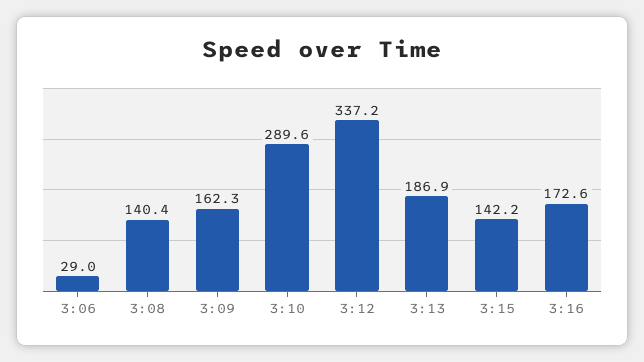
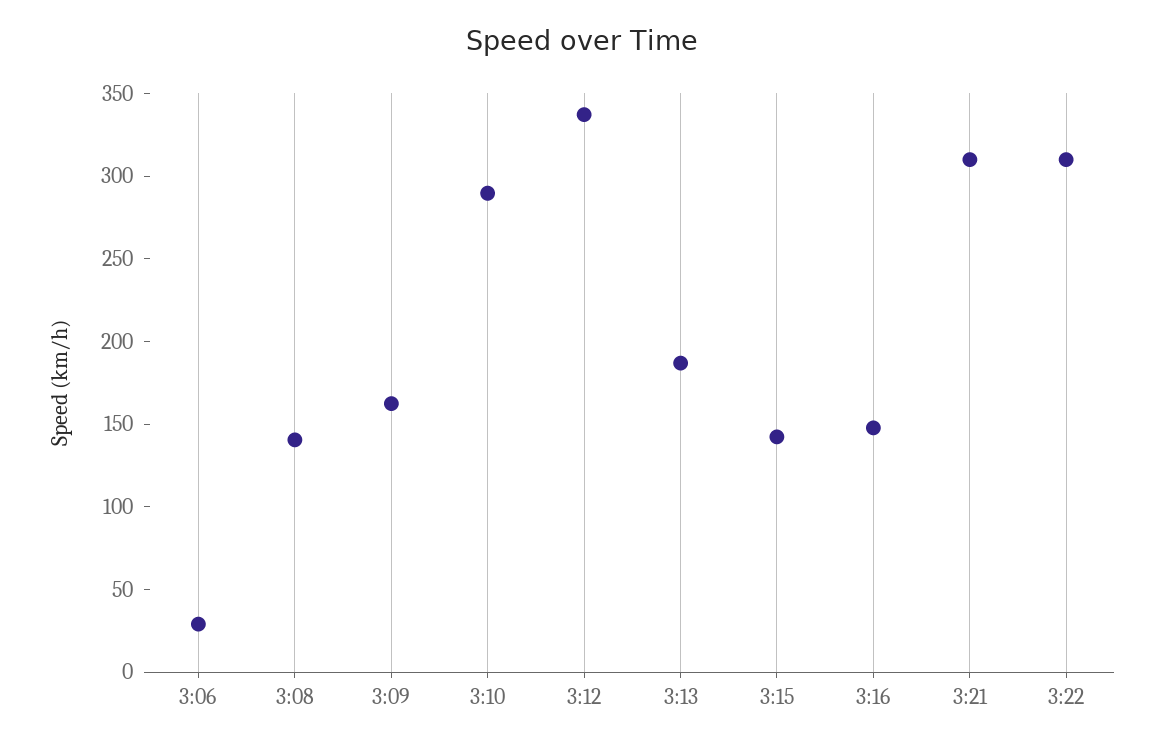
3:16: 172.6 -> 150
3:21: none -> 310
3:22: none -> 310

